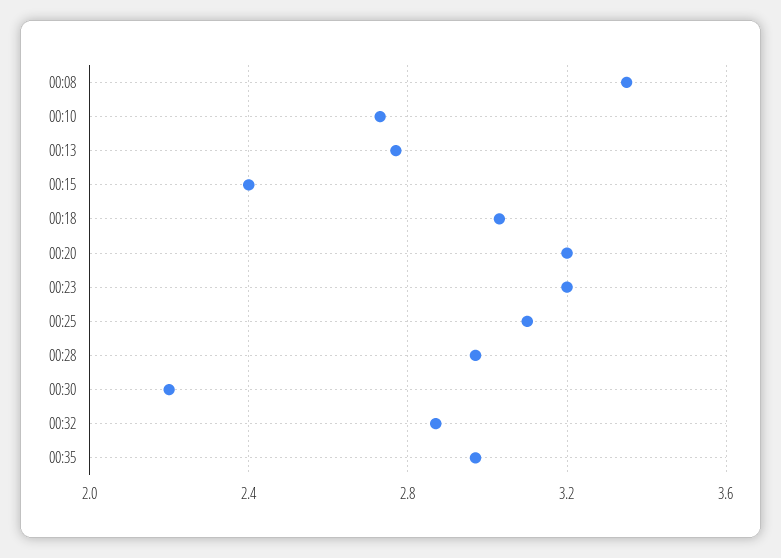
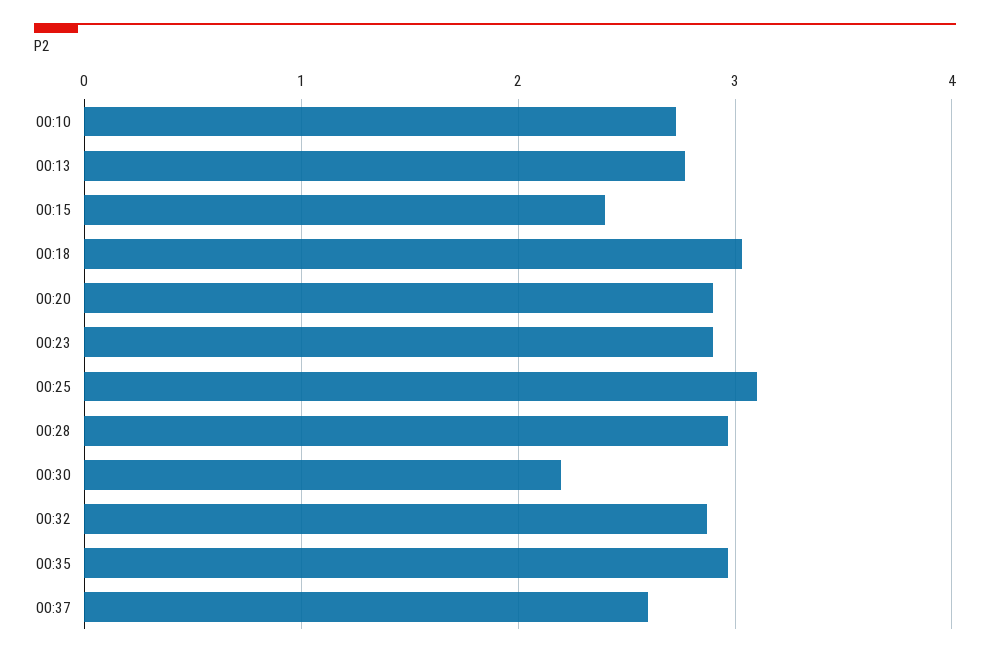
00:08: 3.35 -> none
00:20: 3.2 -> 2.9
00:23: 3.2 -> 2.9
00:37: none -> 2.6

